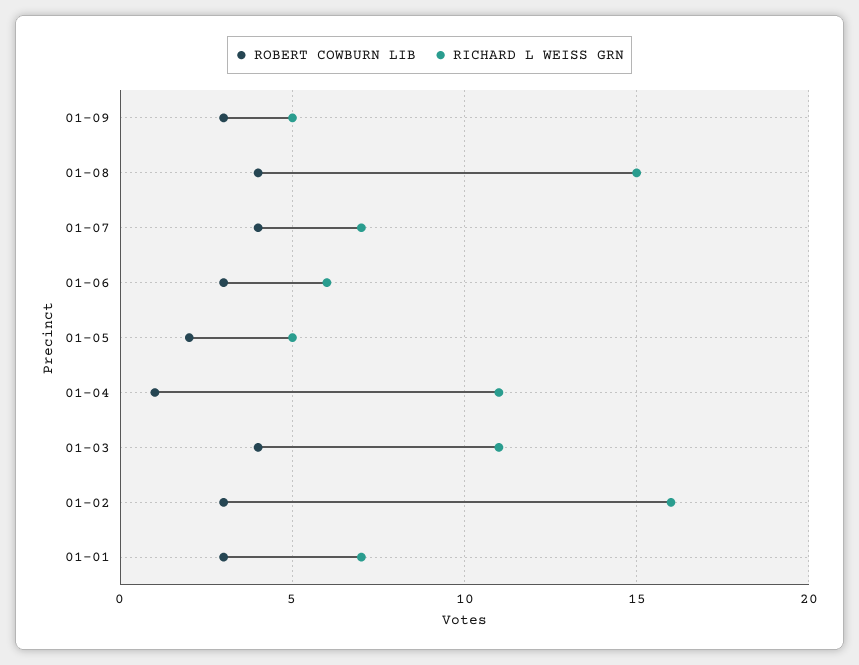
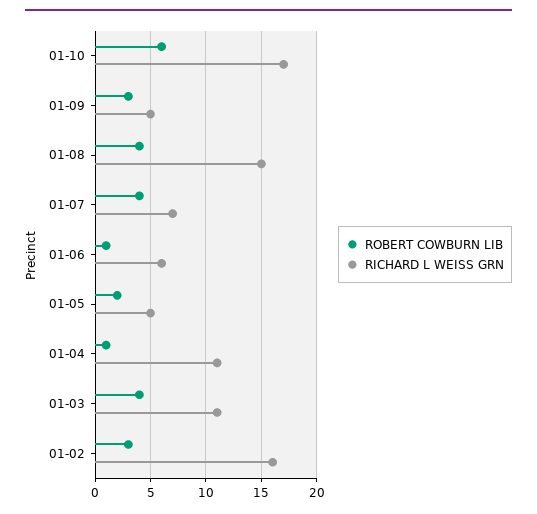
ROBERT COWBURN LIB, 01-06: 3 -> 1
ROBERT COWBURN LIB, 01-01: 3 -> none
RICHARD L WEISS GRN, 01-01: 7 -> none
ROBERT COWBURN LIB, 01-10: none -> 6
RICHARD L WEISS GRN, 01-10: none -> 17

